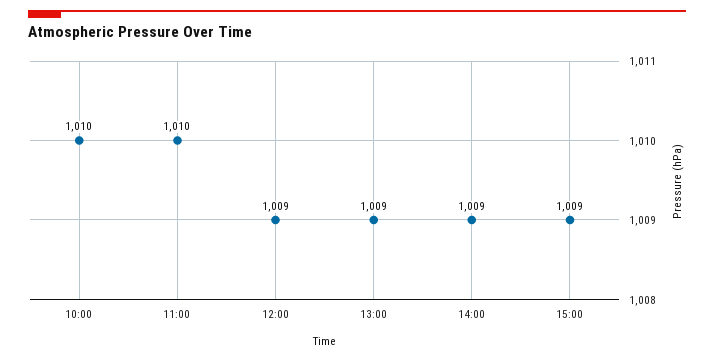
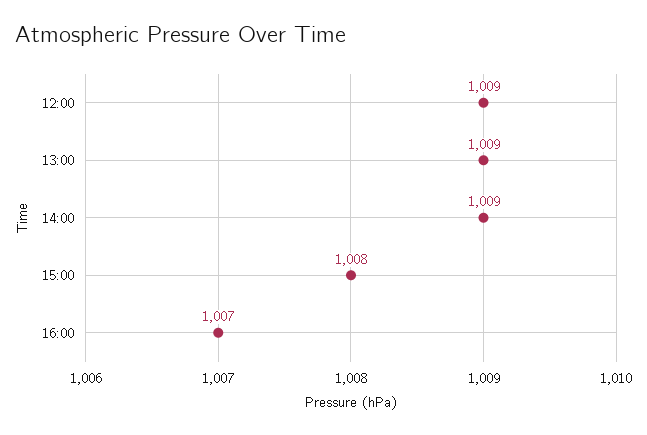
10:00: 1010 -> none
11:00: 1010 -> none
15:00: 1009 -> 1008
16:00: none -> 1007

